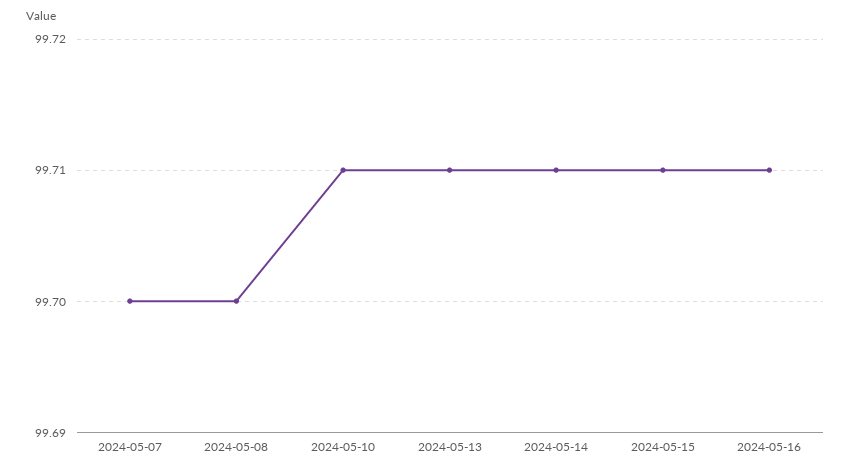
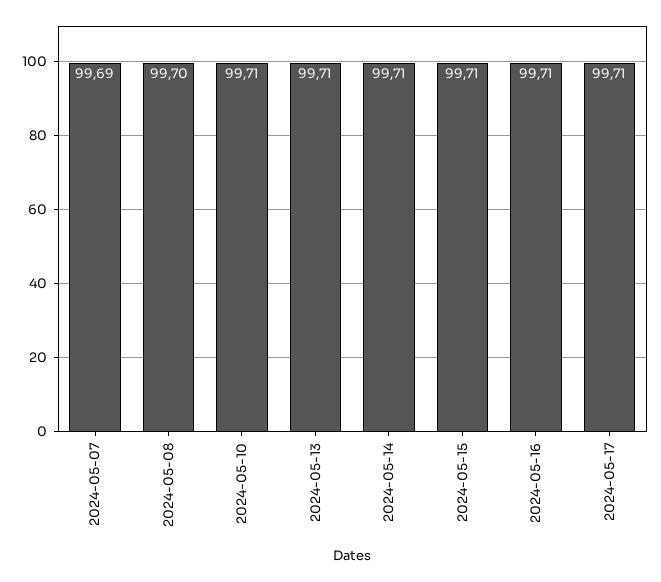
2024-05-07: 99.7 -> 99.69
2024-05-17: none -> 99.71

